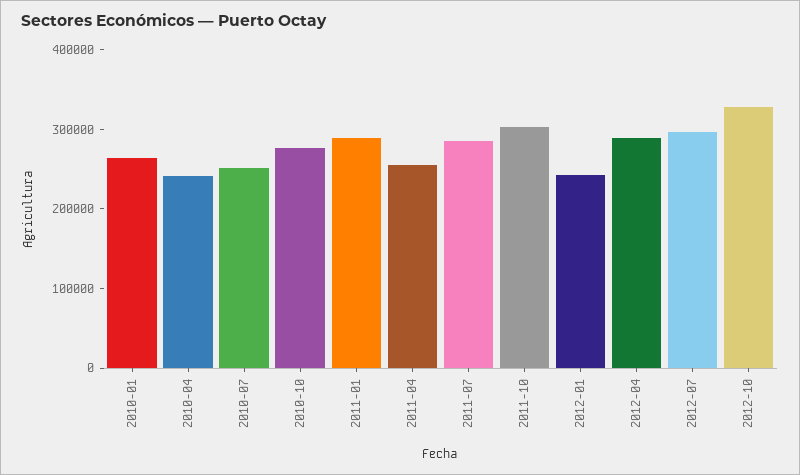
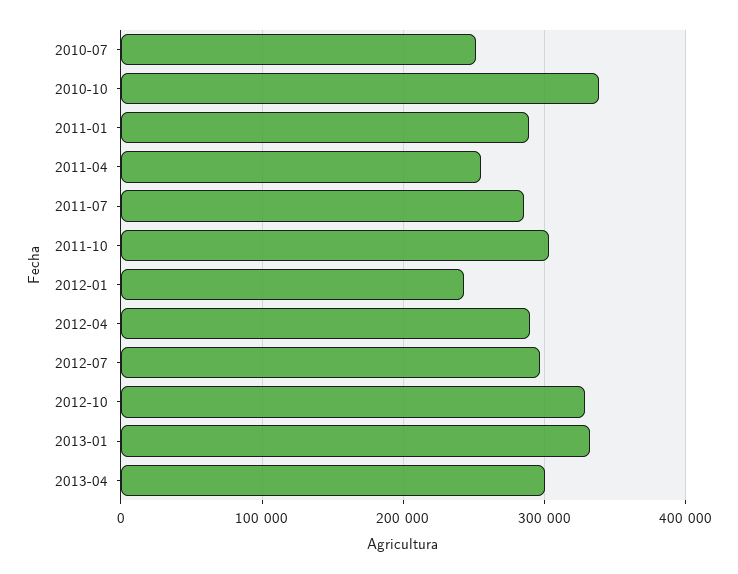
2010-01: 260000 -> none
2010-04: 240000 -> none
2010-10: 280000 -> 340000
2013-01: none -> 330000
2013-04: none -> 300000

